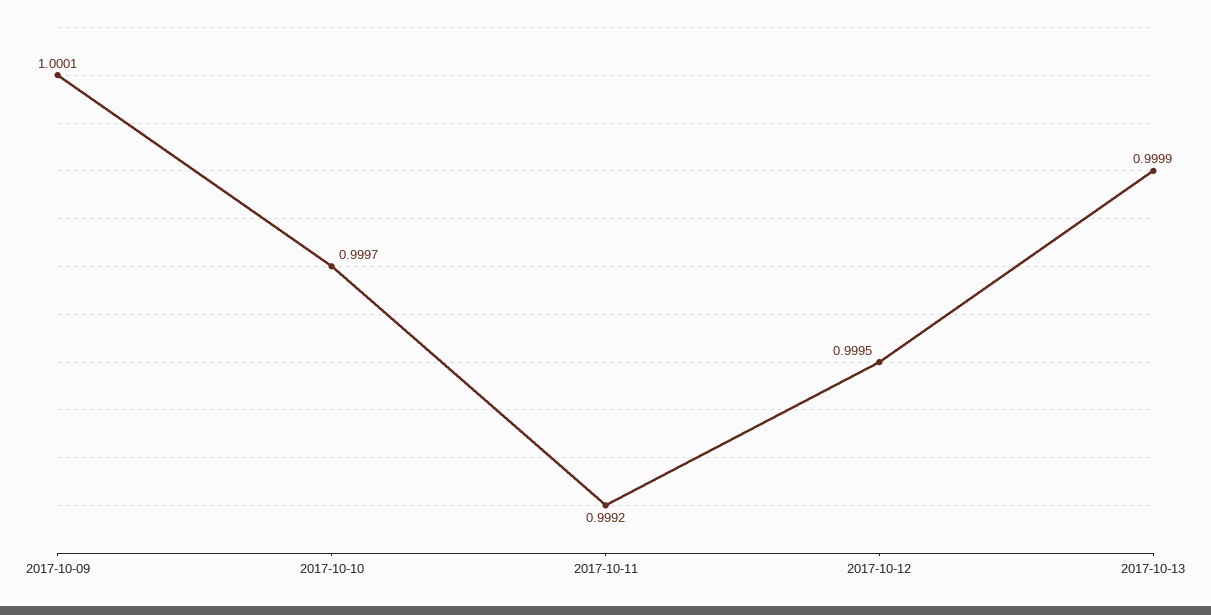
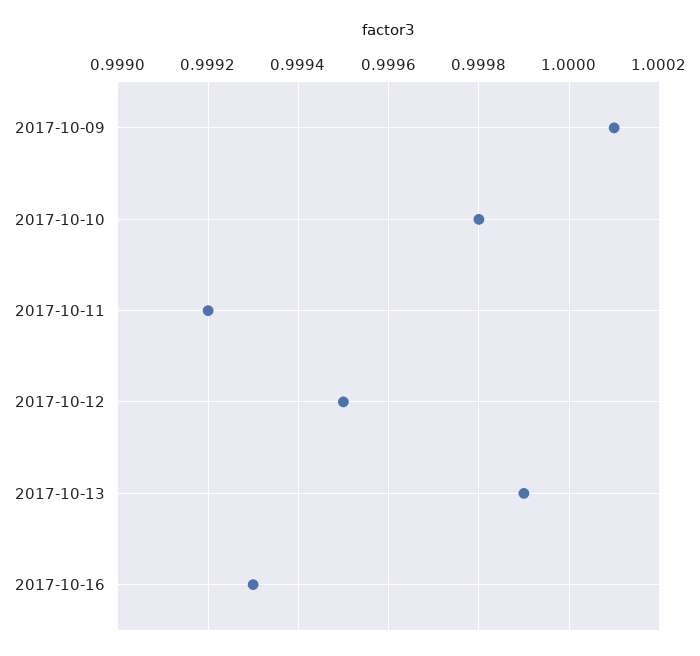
2017-10-10: 0.9997 -> 0.9998
2017-10-16: none -> 0.9993

